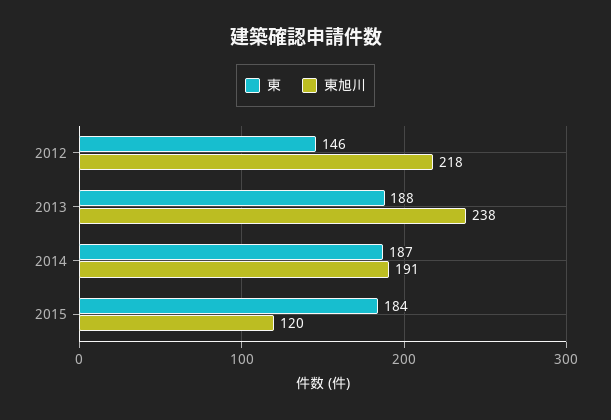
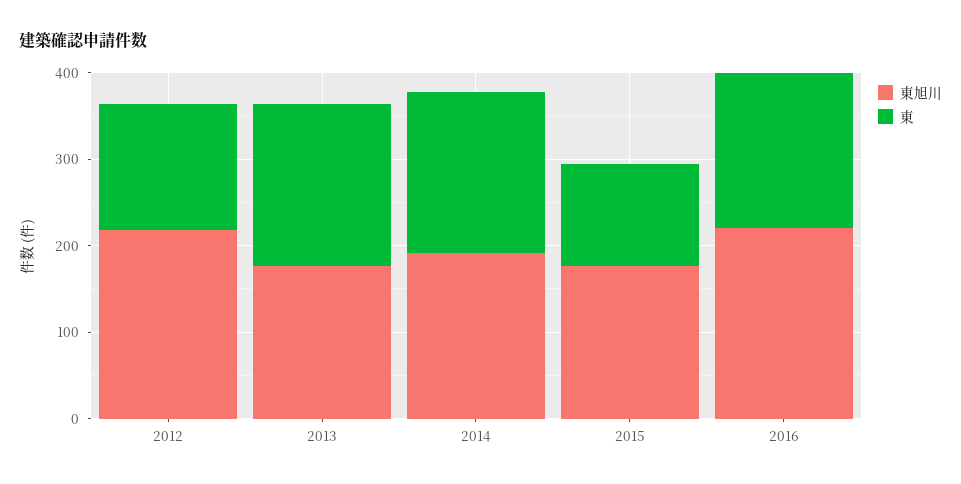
東旭川, 2013: 238 -> 180
東, 2015: 184 -> 120
東旭川, 2015: 120 -> 180
東旭川, 2016: none -> 220
東, 2016: none -> 180

